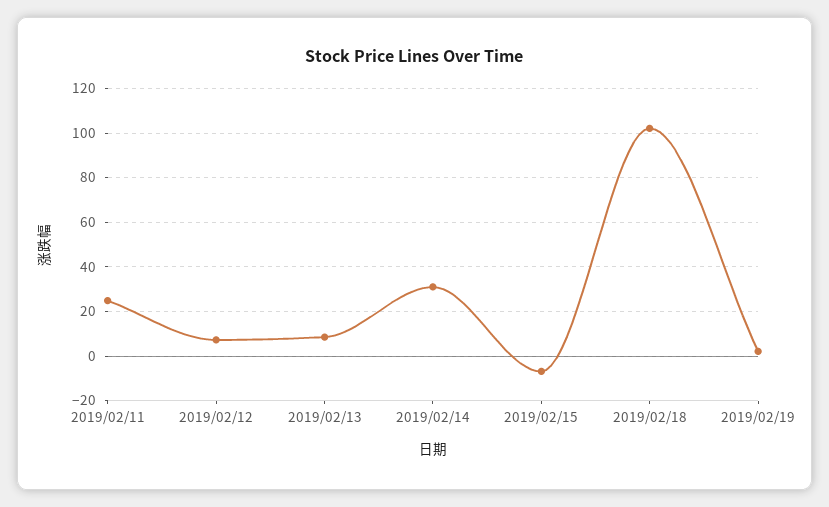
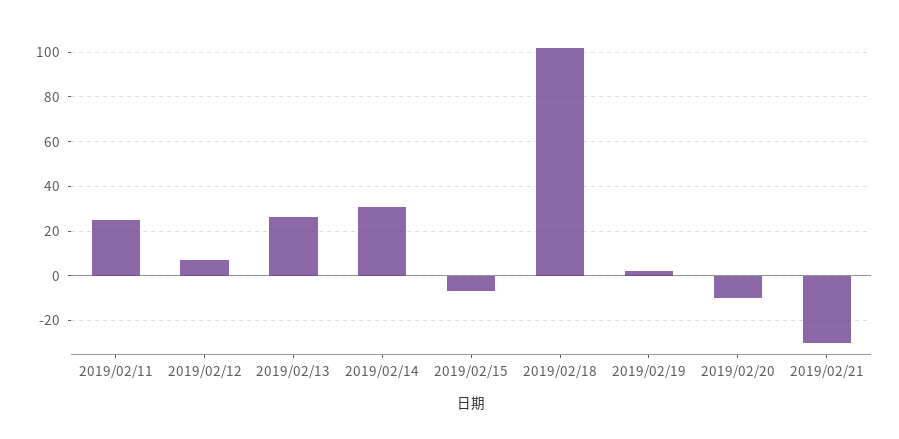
2019/02/13: 10 -> 25
2019/02/20: none -> -10
2019/02/21: none -> -30

